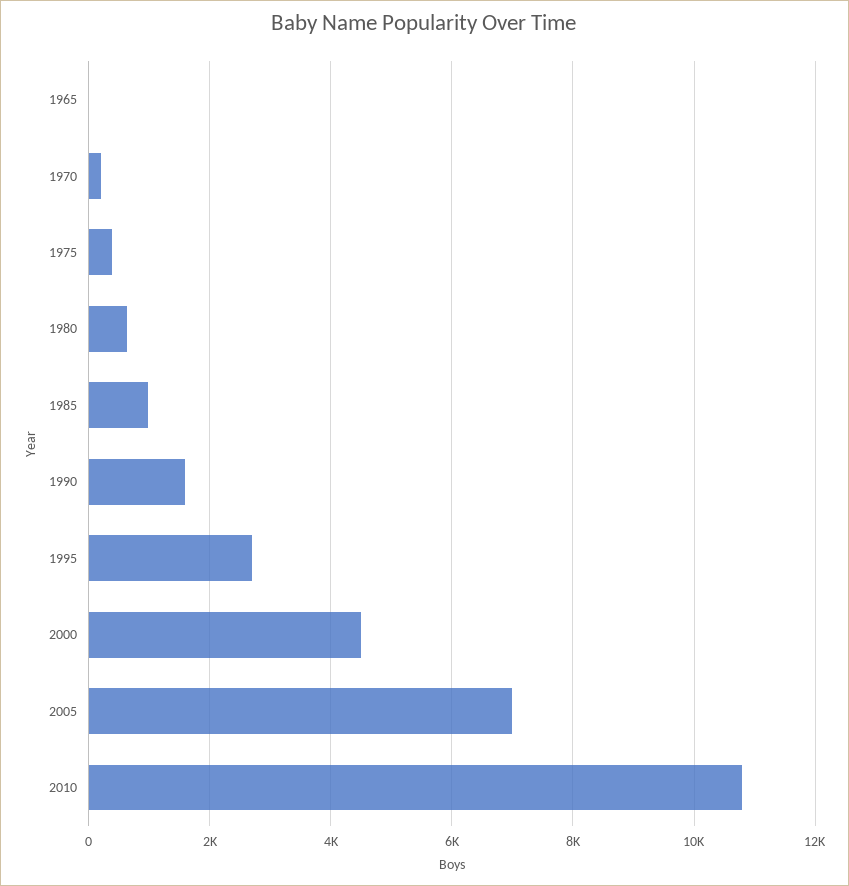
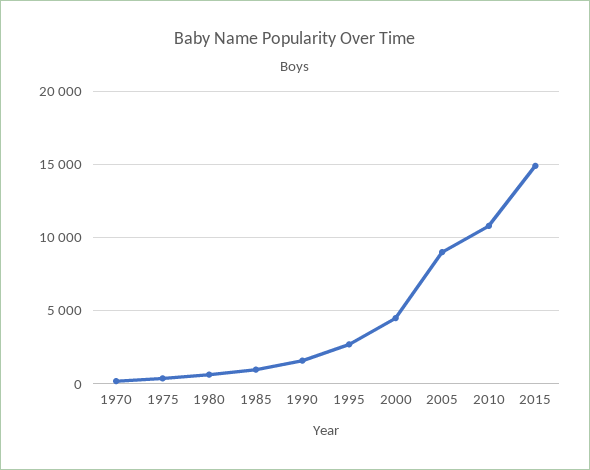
1965: 0 -> none
2005: 7000 -> 9000
2015: none -> 15000

